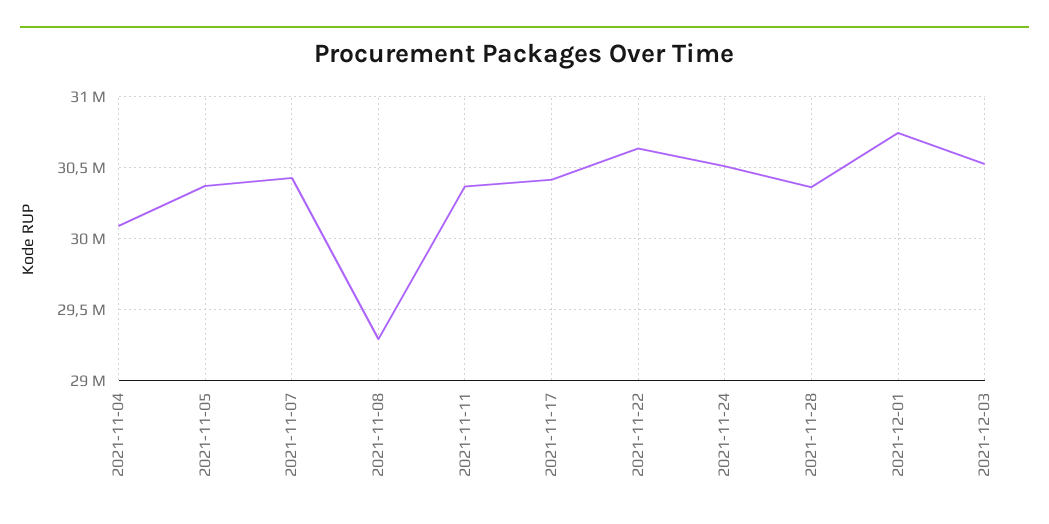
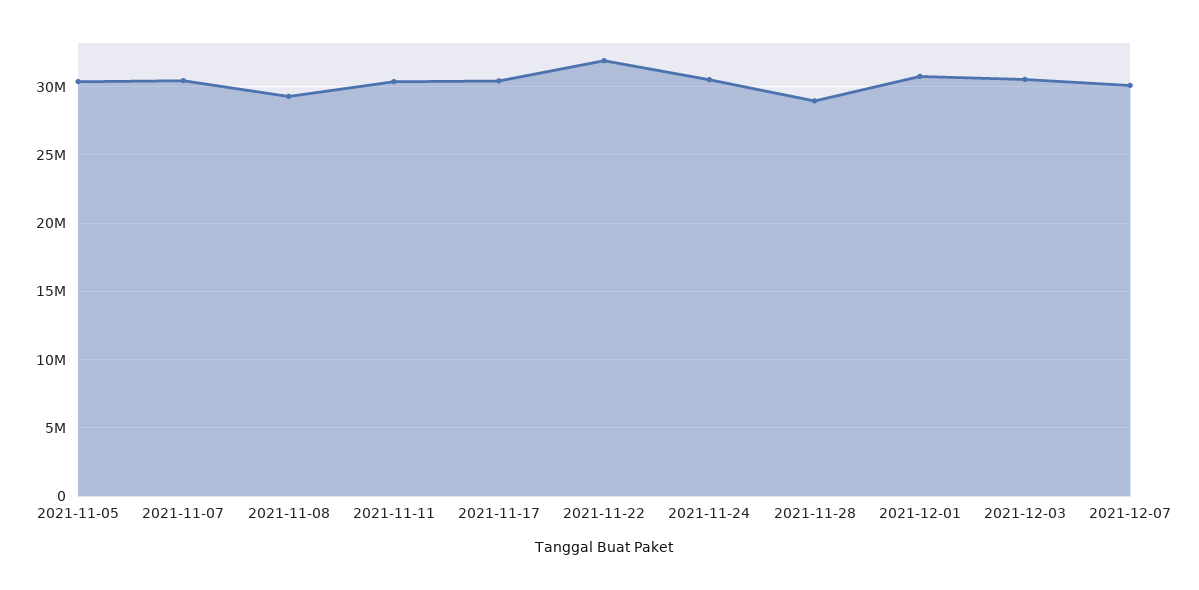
2021-11-04: 30100000 -> none
2021-11-22: 30650000 -> 32000000
2021-11-28: 30350000 -> 29000000
2021-12-07: none -> 30000000

